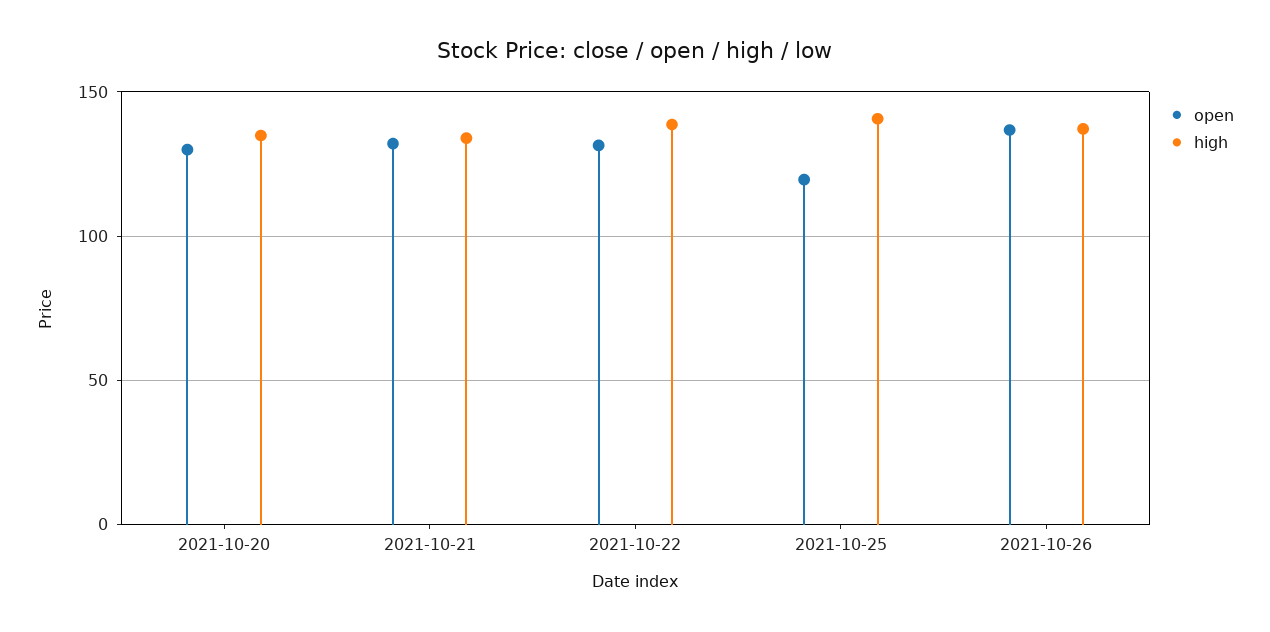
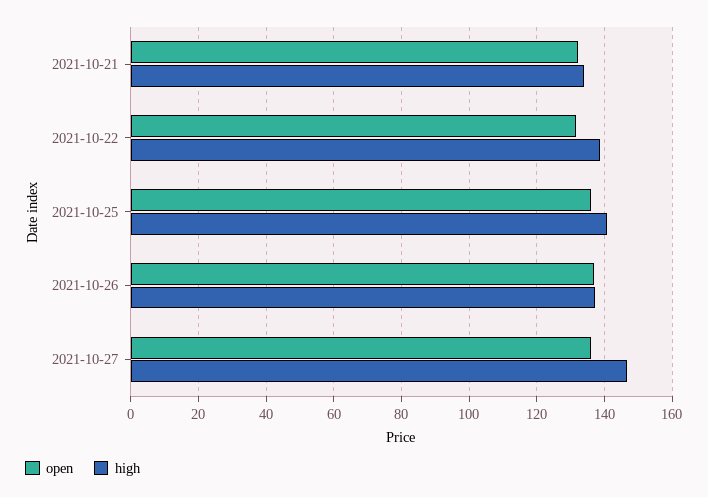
open, 2021-10-20: 130 -> none
high, 2021-10-20: 135 -> none
open, 2021-10-25: 120 -> 136
open, 2021-10-27: none -> 136
high, 2021-10-27: none -> 146

